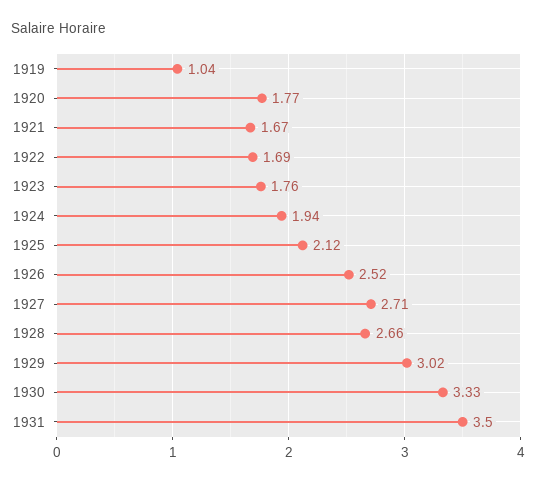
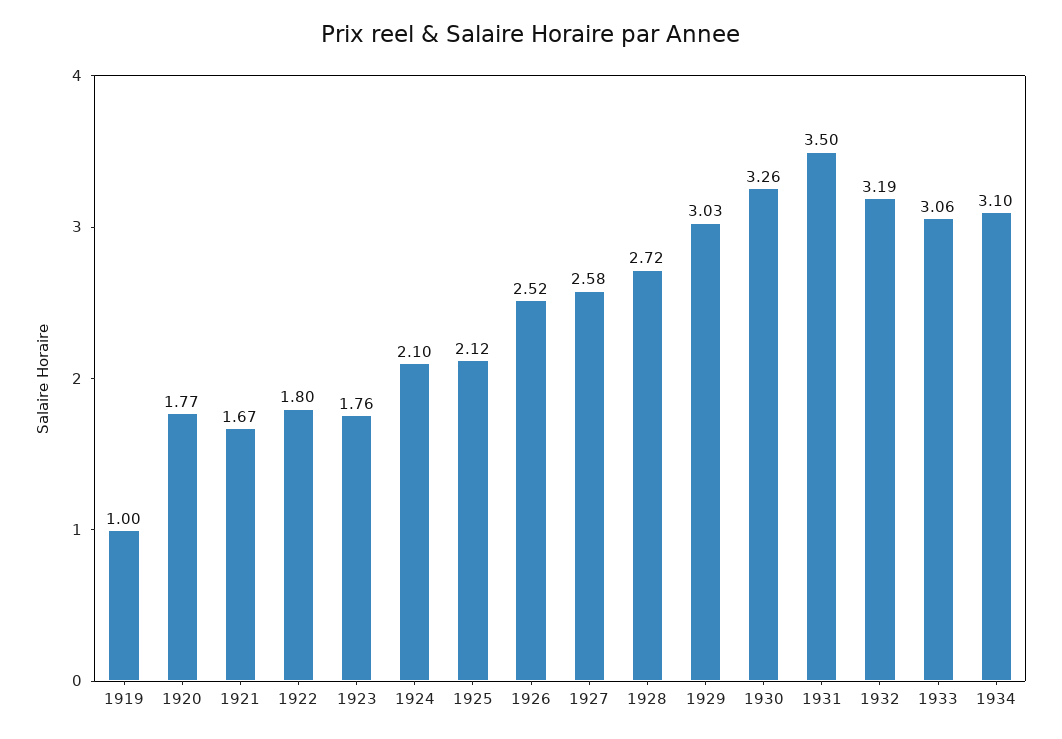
1919: 1.04 -> 1
1922: 1.69 -> 1.8
1924: 1.94 -> 2.1
1927: 2.71 -> 2.58
1928: 2.66 -> 2.72
1929: 3.02 -> 3.03
1930: 3.33 -> 3.26
1932: none -> 3.19
1933: none -> 3.06
1934: none -> 3.1

